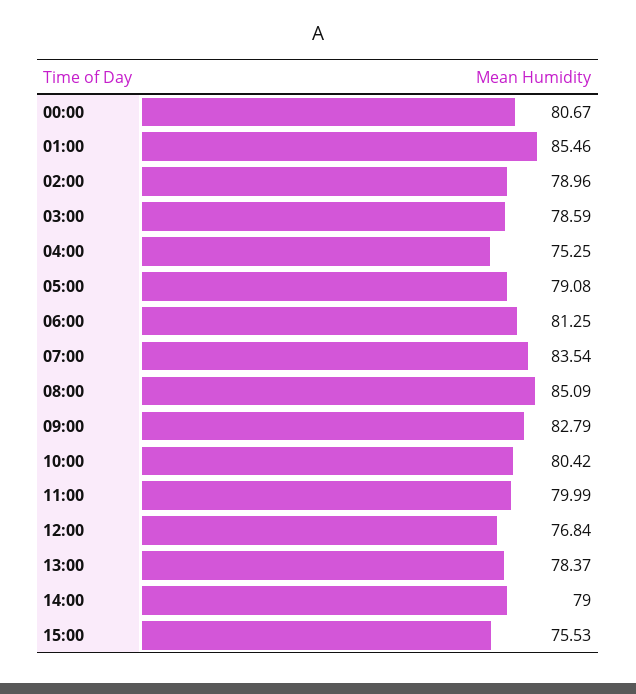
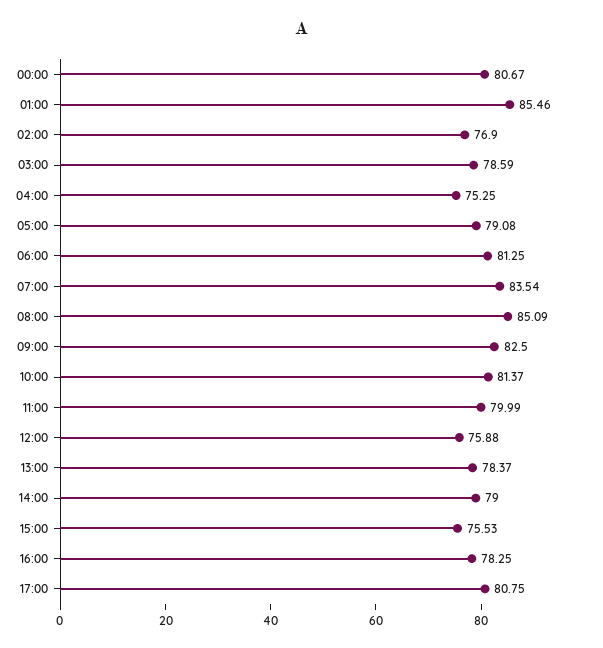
02:00: 78.96 -> 76.9
09:00: 82.79 -> 82.5
10:00: 80.42 -> 81.37
12:00: 76.84 -> 75.88
16:00: none -> 78.25
17:00: none -> 80.75

